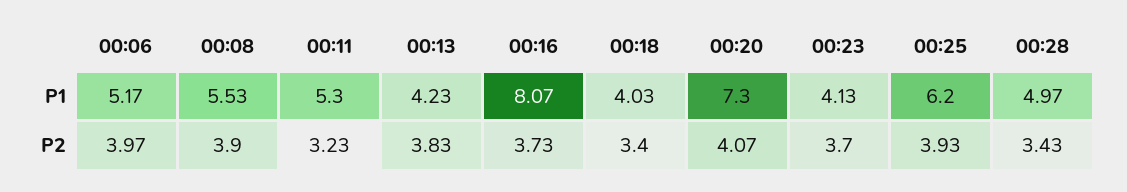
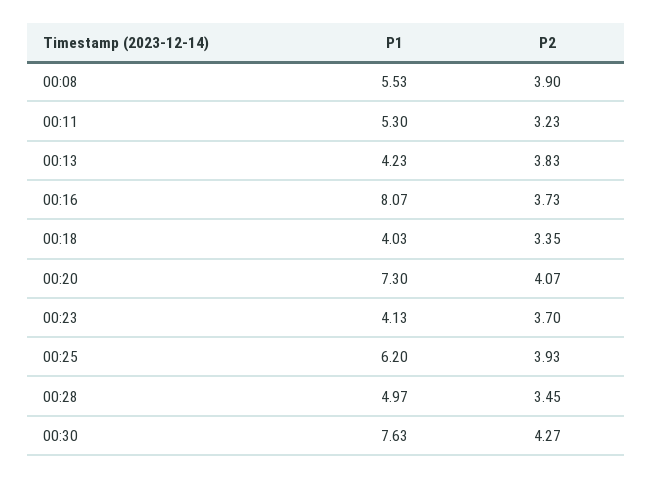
00:06, P1: 5.17 -> none
00:06, P2: 3.97 -> none
00:18, P2: 3.4 -> 3.35
00:28, P2: 3.43 -> 3.45
00:30, P1: none -> 7.63
00:30, P2: none -> 4.27

